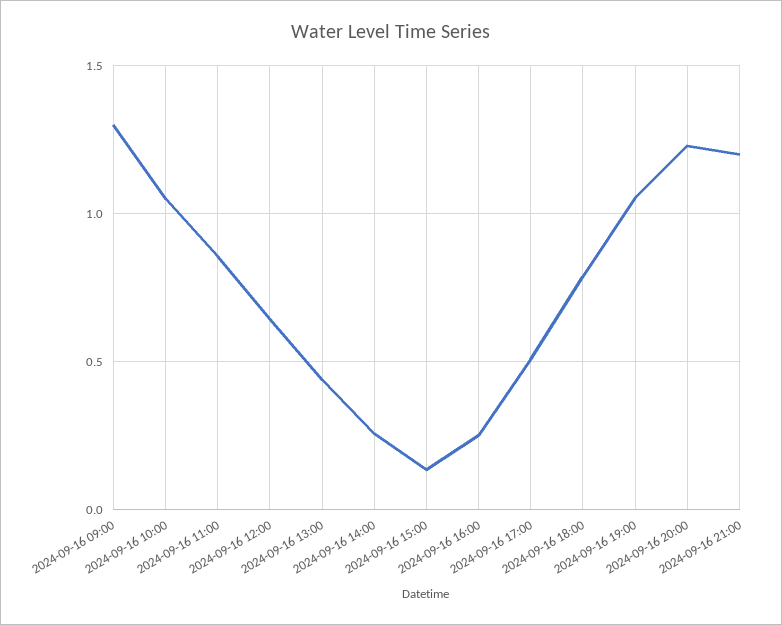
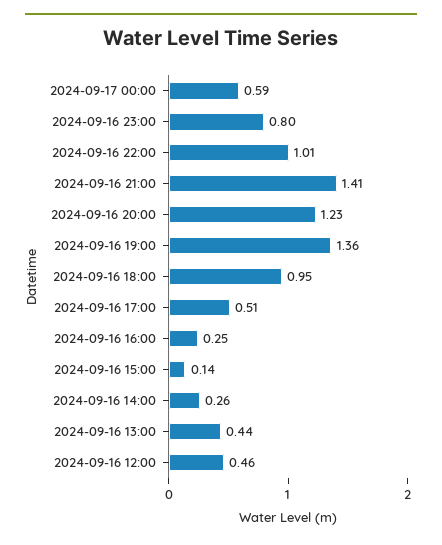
2024-09-16 09:00: 1.3 -> none
2024-09-16 10:00: 1.05 -> none
2024-09-16 11:00: 0.85 -> none
2024-09-16 12:00: 0.65 -> 0.46
2024-09-16 18:00: 0.8 -> 0.95
2024-09-16 19:00: 1.05 -> 1.36
2024-09-16 21:00: 1.2 -> 1.41
2024-09-17 00:00: none -> 0.59
2024-09-16 23:00: none -> 0.8
2024-09-16 22:00: none -> 1.01

